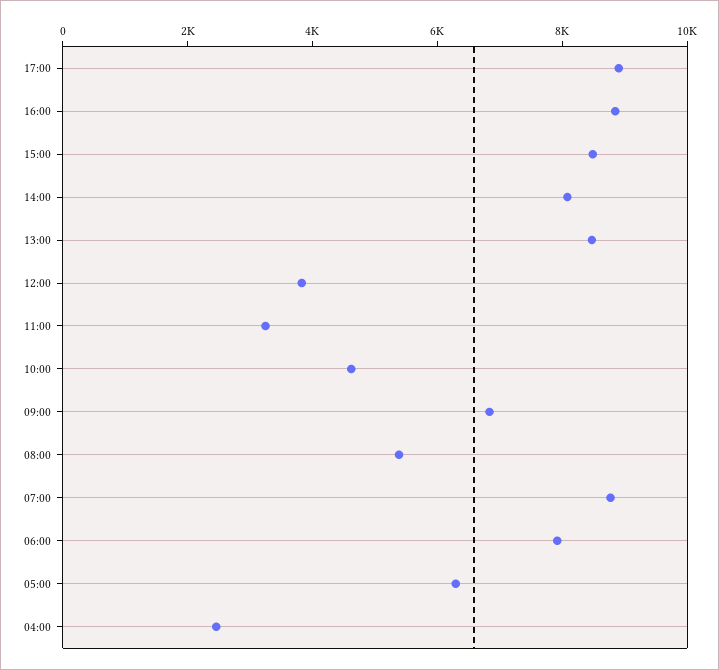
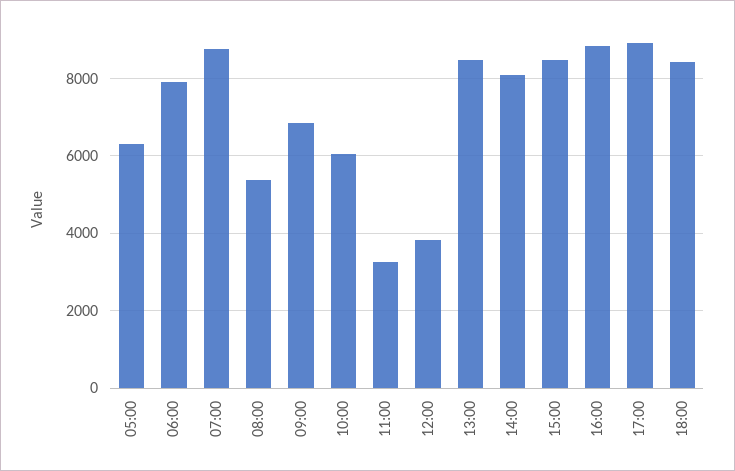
10:00: 4500 -> 6000
04:00: 2500 -> none
18:00: none -> 8400

